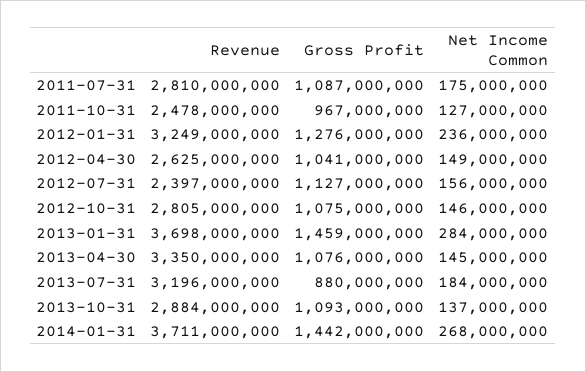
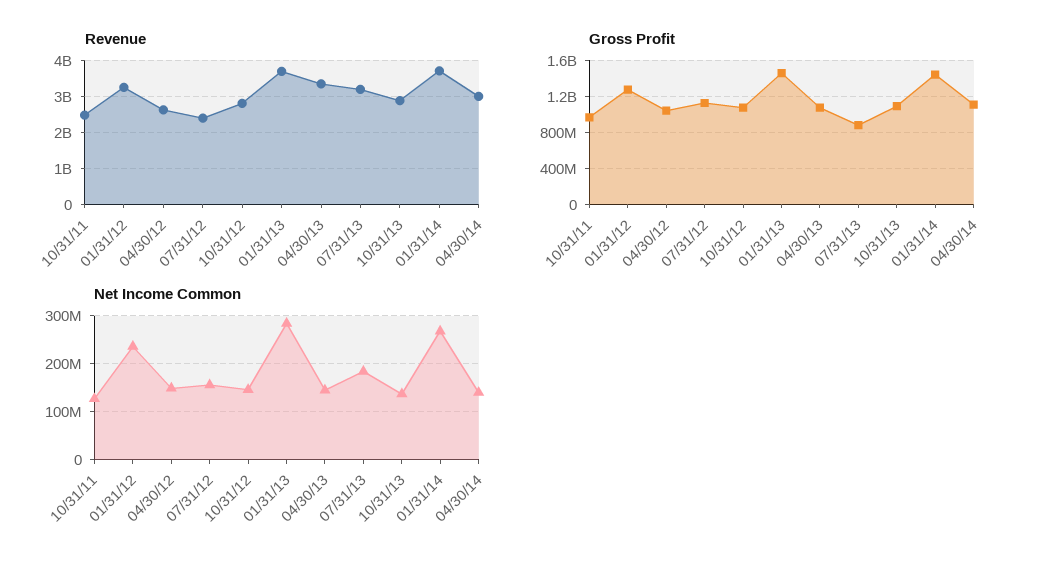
Revenue, 2011-07-31: 2810000000 -> none
Gross Profit, 2011-07-31: 1087000000 -> none
Net Income Common, 2011-07-31: 175000000 -> none
Revenue, 04/30/14: none -> 3000000000
Gross Profit, 04/30/14: none -> 1100000000
Net Income Common, 04/30/14: none -> 140000000

